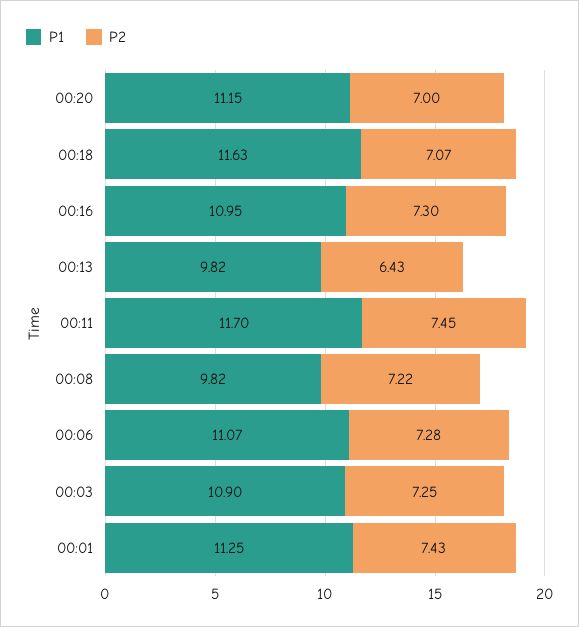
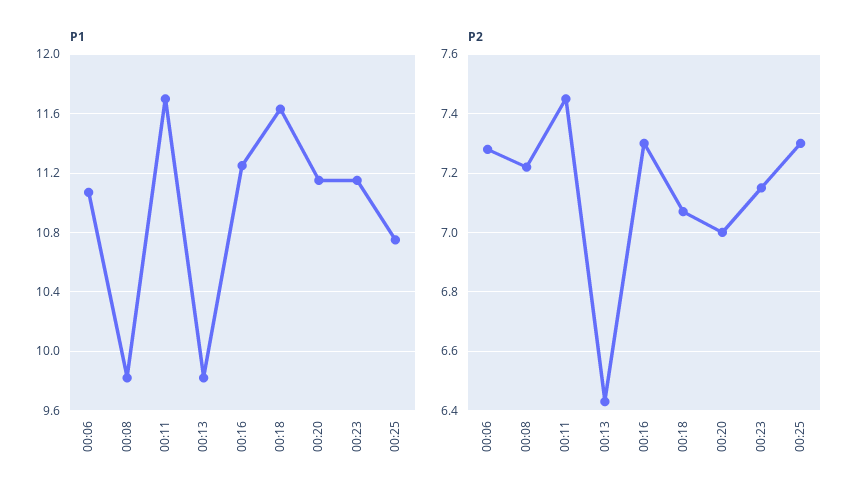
P1, 00:16: 10.95 -> 11.25
P1, 00:03: 10.9 -> none
P2, 00:03: 7.25 -> none
P1, 00:01: 11.25 -> none
P2, 00:01: 7.43 -> none
P1, 00:23: none -> 11.15
P1, 00:25: none -> 10.75
P2, 00:23: none -> 7.15
P2, 00:25: none -> 7.3

